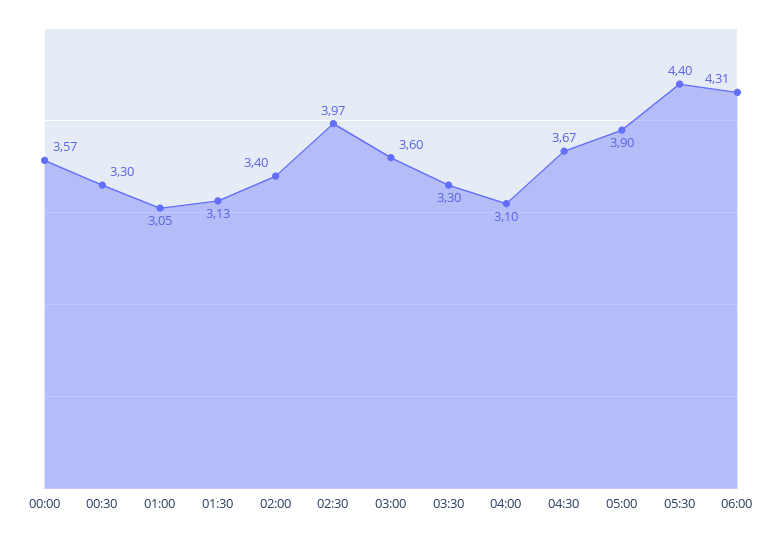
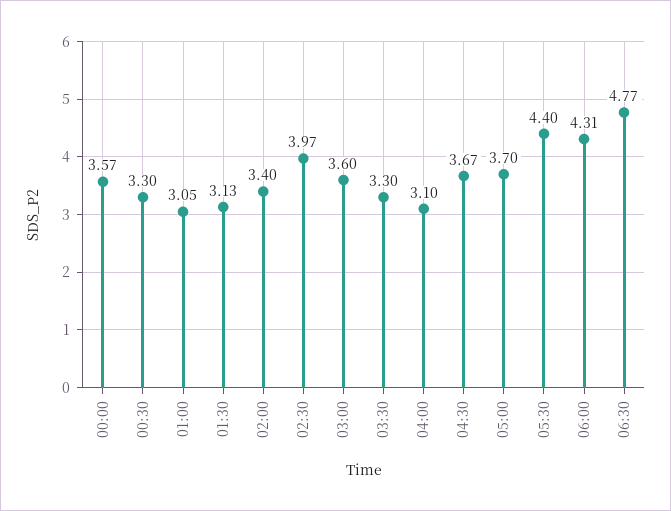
05:00: 3.9 -> 3.7
06:30: none -> 4.77

